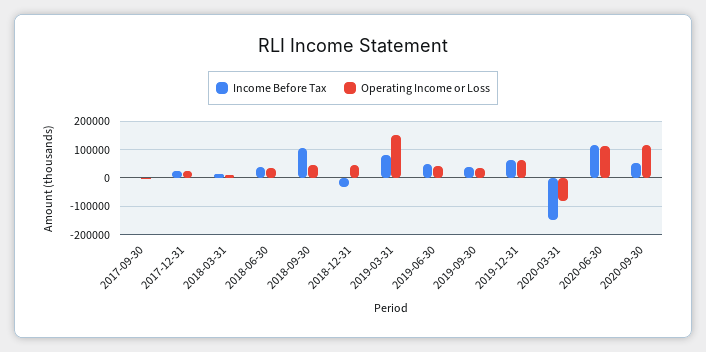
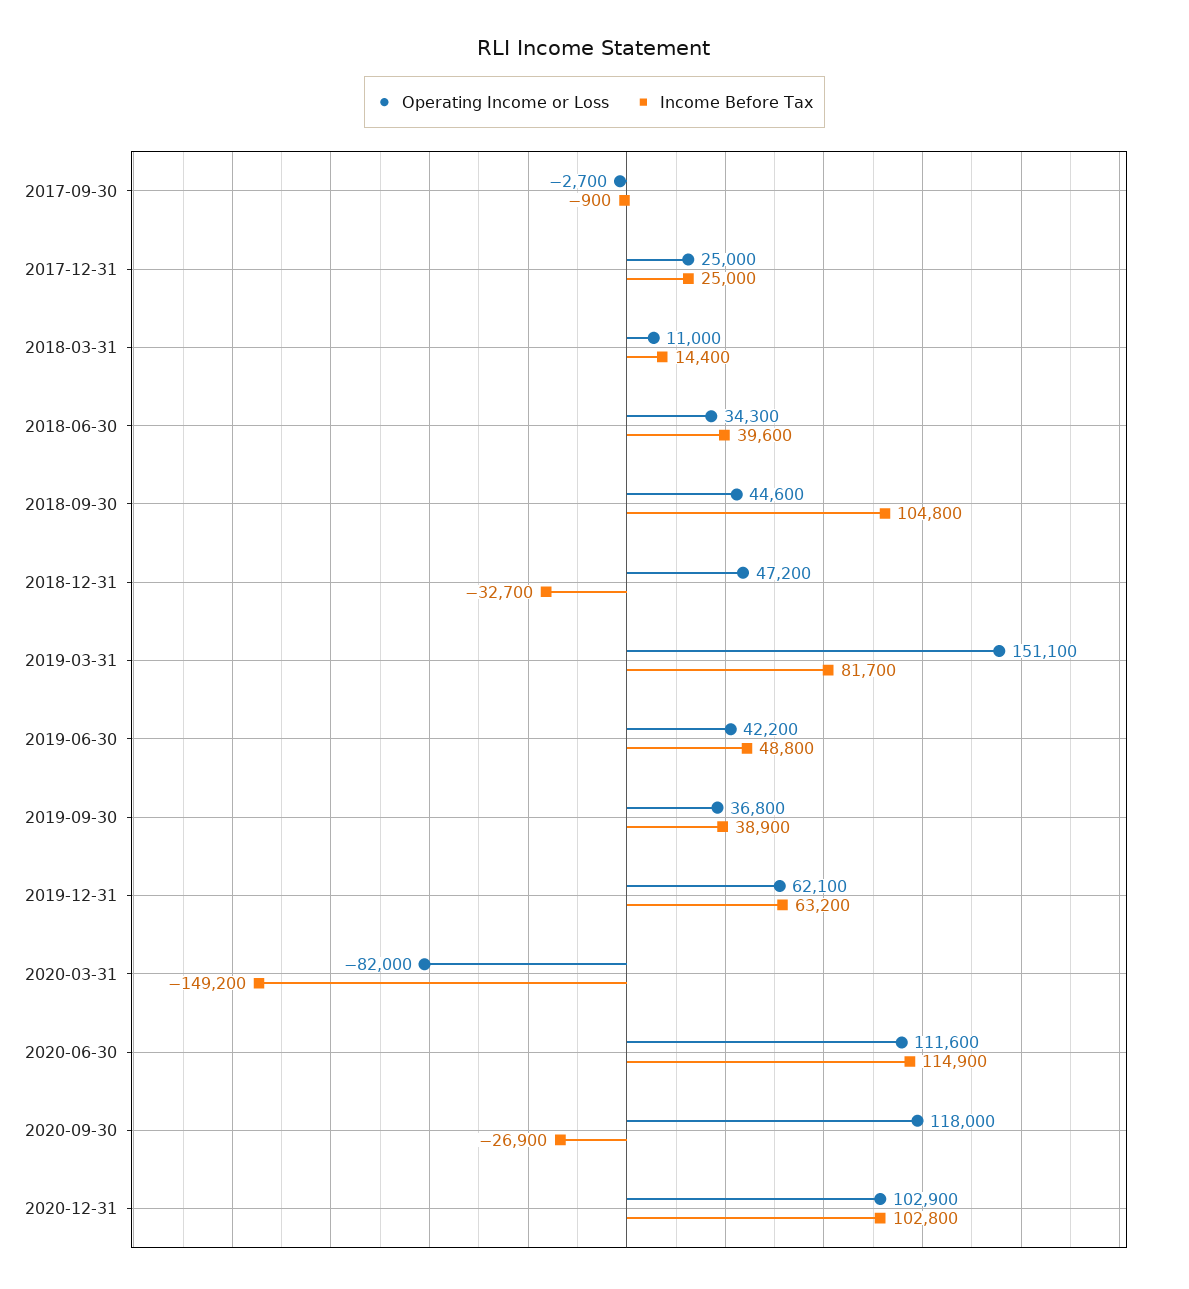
Income Before Tax, 2020-09-30: 50000 -> -26900
Operating Income or Loss, 2020-12-31: none -> 102900
Income Before Tax, 2020-12-31: none -> 102800

